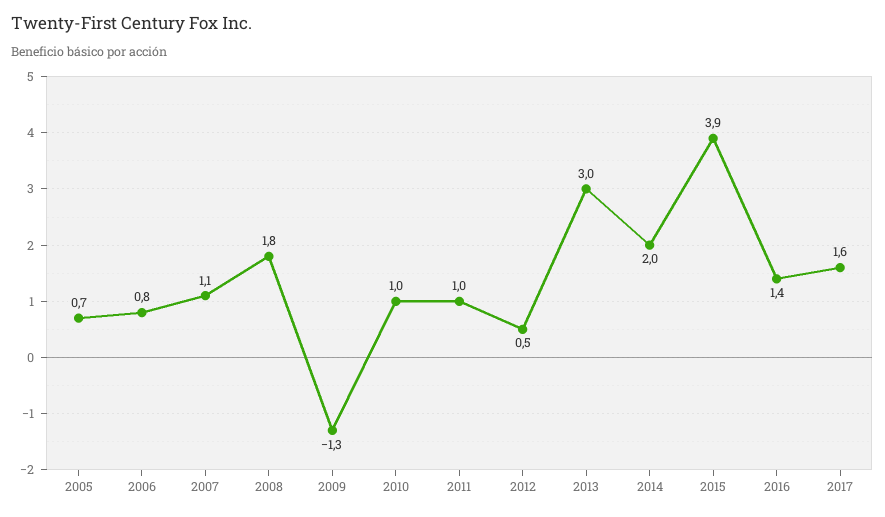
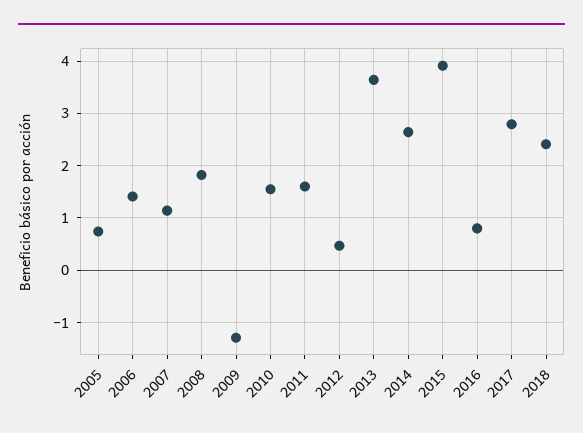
2006: 0.8 -> 1.4
2010: 1 -> 1.6
2011: 1 -> 1.6
2013: 3 -> 3.6
2014: 2 -> 2.6
2016: 1.4 -> 0.8
2017: 1.6 -> 2.8
2018: none -> 2.4

